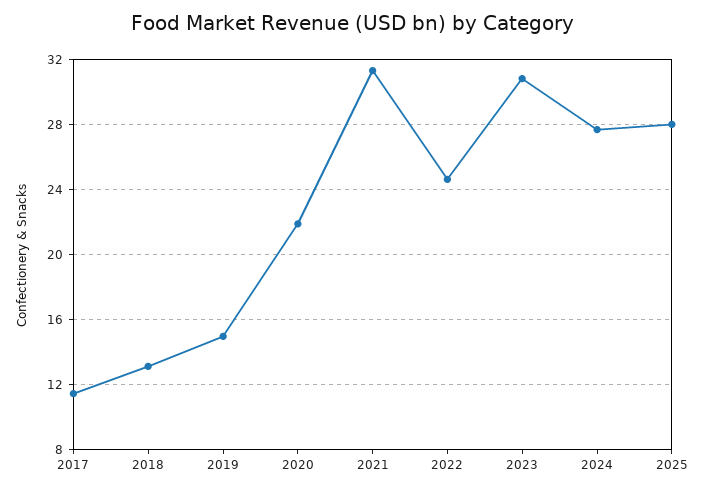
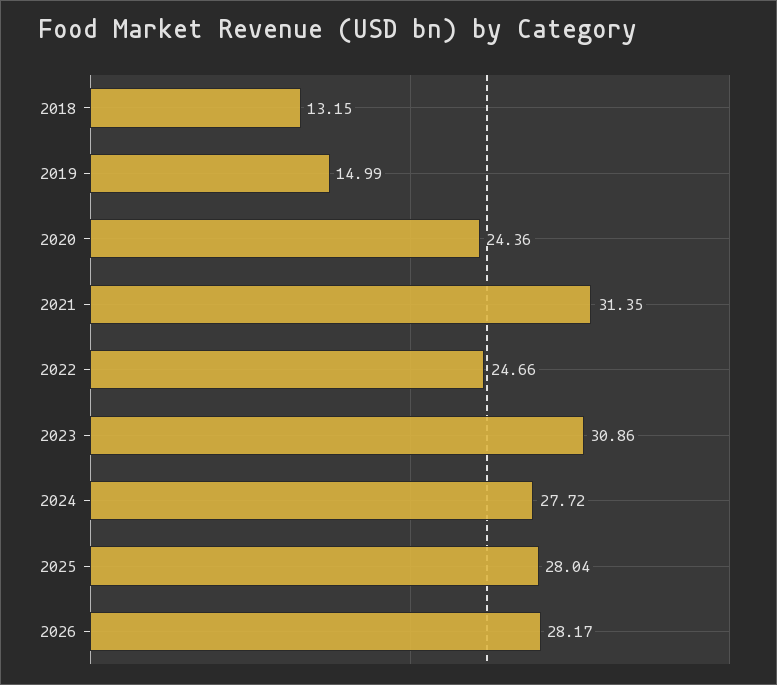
2017: 11.5 -> none
2020: 22 -> 24.36
2026: none -> 28.17

